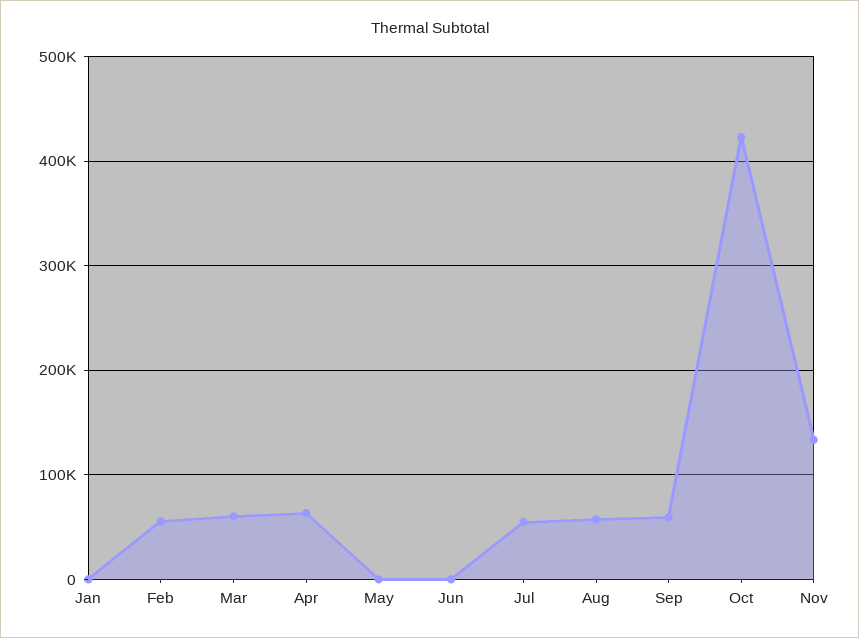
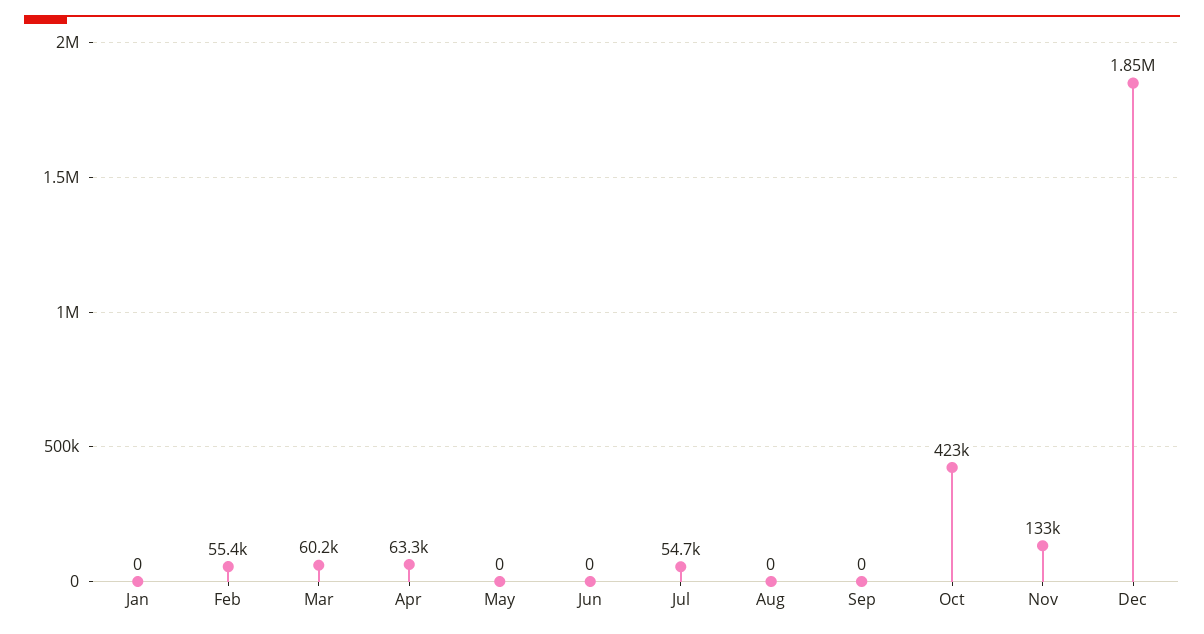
Aug: 60000 -> 0
Sep: 60000 -> 0
Dec: none -> 1850000

